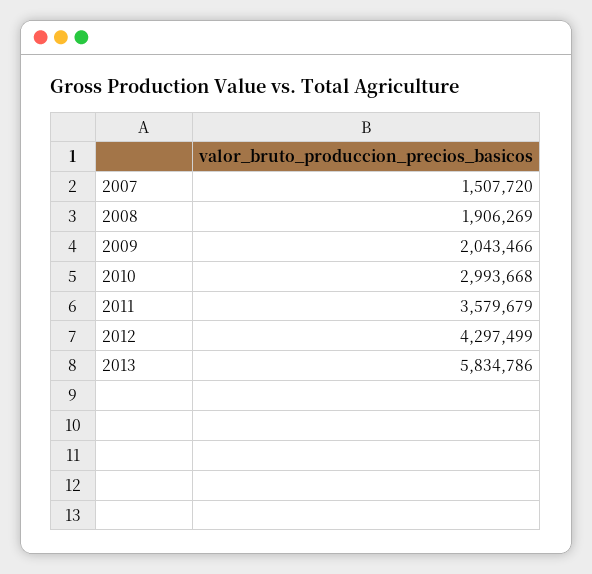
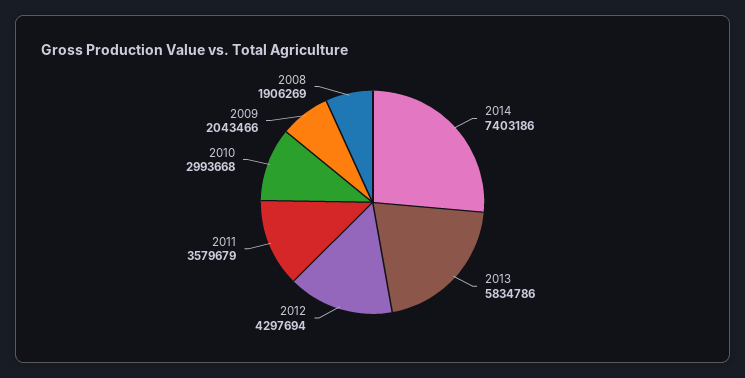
2007: 1507720 -> none
2012: 4297499 -> 4297694
2014: none -> 7403186

